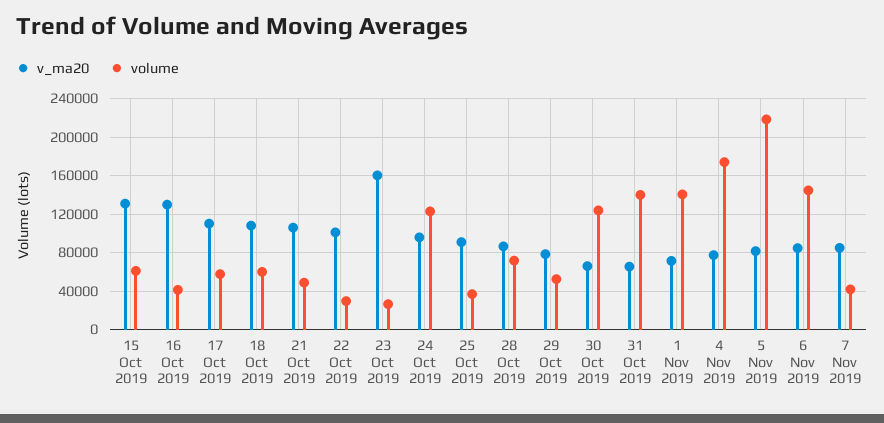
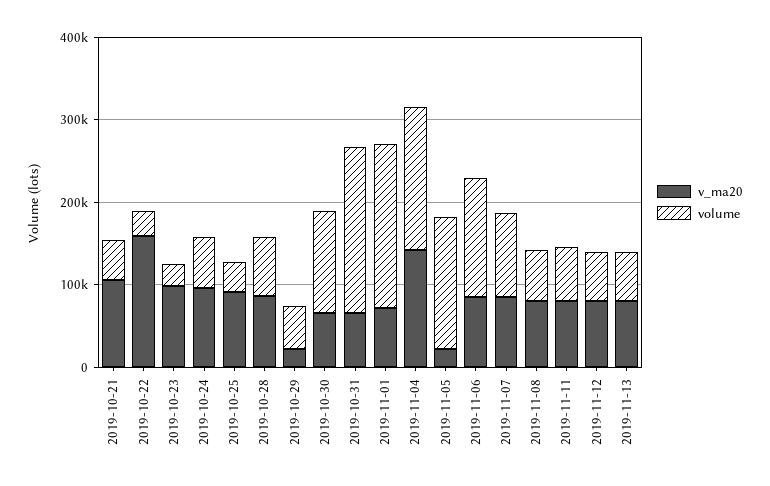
v_ma20, 15 Oct 2019: 130000 -> none
volume, 15 Oct 2019: 60000 -> none
v_ma20, 16 Oct 2019: 130000 -> none
volume, 16 Oct 2019: 40000 -> none
v_ma20, 17 Oct 2019: 110000 -> none
volume, 17 Oct 2019: 60000 -> none
v_ma20, 18 Oct 2019: 110000 -> none
volume, 18 Oct 2019: 60000 -> none
v_ma20, 22 Oct 2019: 100000 -> 160000
v_ma20, 23 Oct 2019: 160000 -> 100000
volume, 24 Oct 2019: 120000 -> 60000
v_ma20, 29 Oct 2019: 80000 -> 20000
volume, 31 Oct 2019: 140000 -> 200000
volume, 1 Nov 2019: 140000 -> 200000
v_ma20, 4 Nov 2019: 80000 -> 140000
v_ma20, 5 Nov 2019: 80000 -> 20000
volume, 5 Nov 2019: 220000 -> 160000
volume, 7 Nov 2019: 40000 -> 100000
v_ma20, 2019-11-08: none -> 80000
volume, 2019-11-08: none -> 60000
v_ma20, 2019-11-11: none -> 80000
volume, 2019-11-11: none -> 60000
v_ma20, 2019-11-12: none -> 80000
volume, 2019-11-12: none -> 60000
v_ma20, 2019-11-13: none -> 80000
volume, 2019-11-13: none -> 60000

